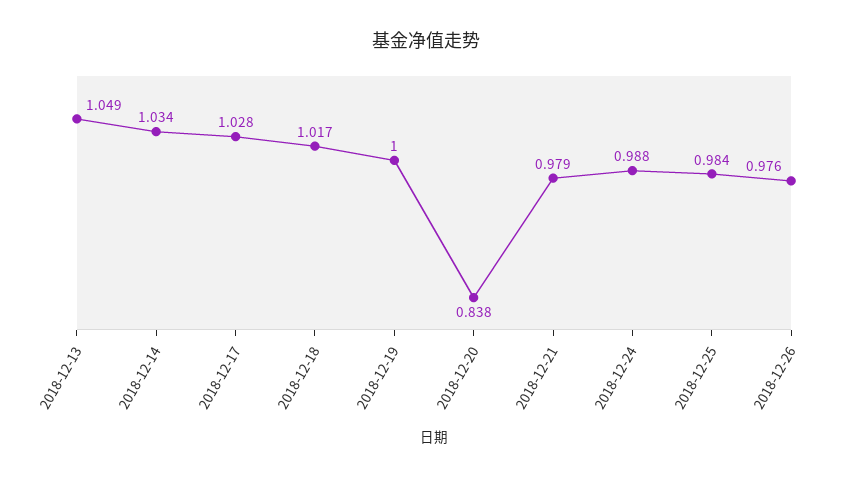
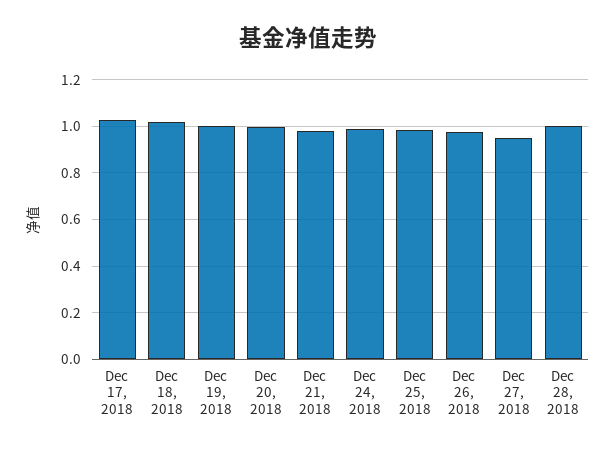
2018-12-13: 1.049 -> none
2018-12-14: 1.034 -> none
2018-12-20: 0.838 -> 1
Dec 27, 2018: none -> 0.95
Dec 28, 2018: none -> 1

